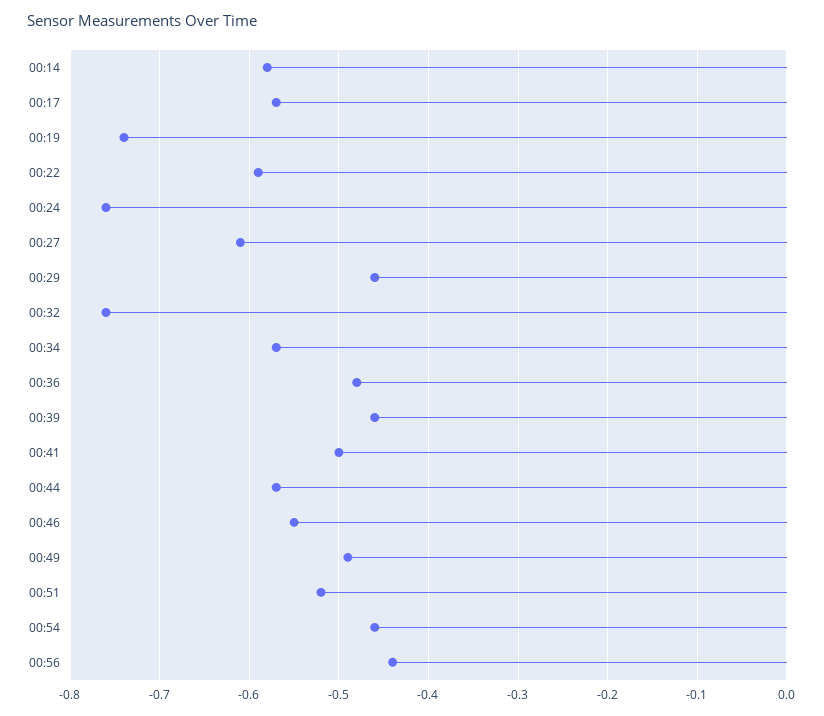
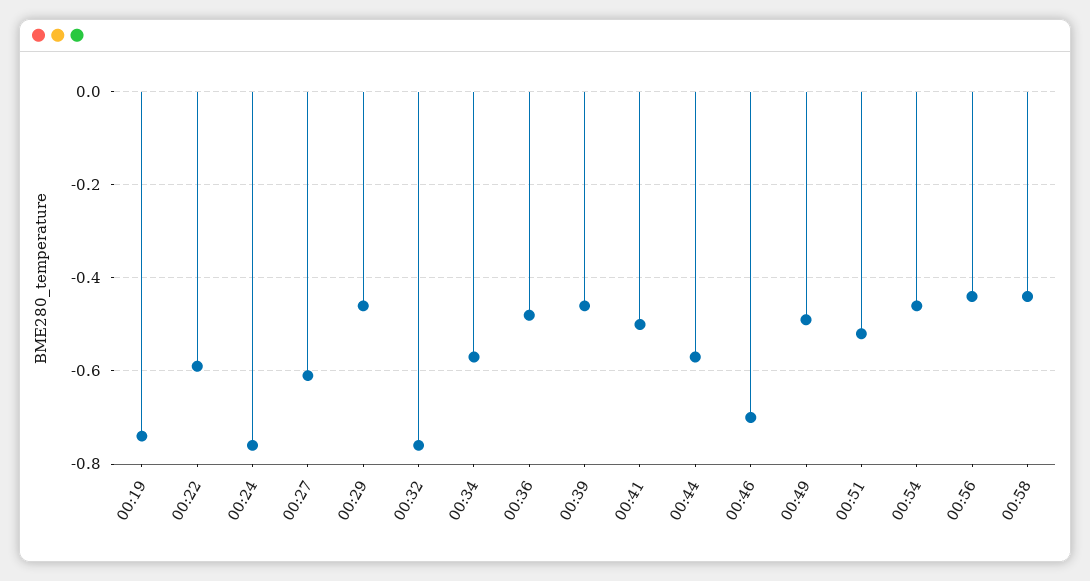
00:14: -0.58 -> none
00:17: -0.57 -> none
00:46: -0.55 -> -0.7
00:58: none -> -0.45

